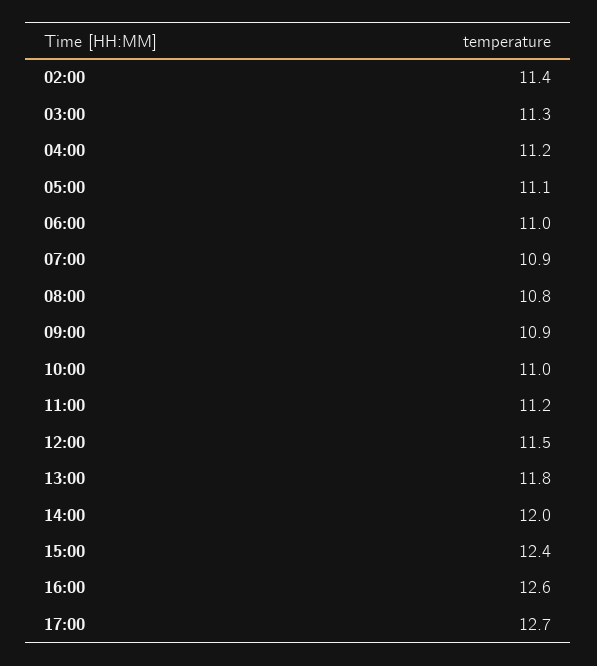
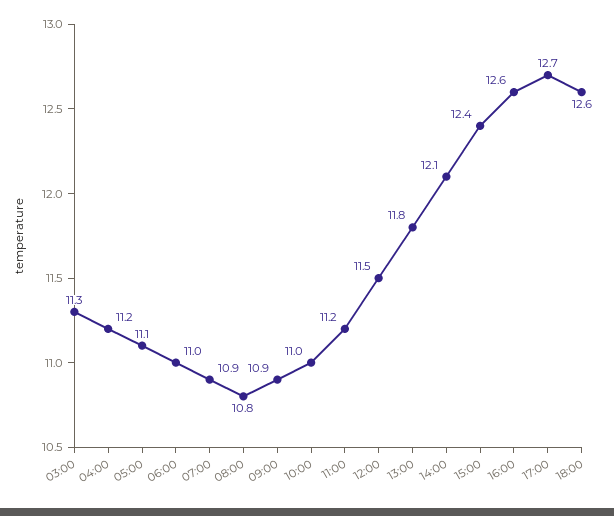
02:00: 11.4 -> none
14:00: 12 -> 12.1
18:00: none -> 12.6

